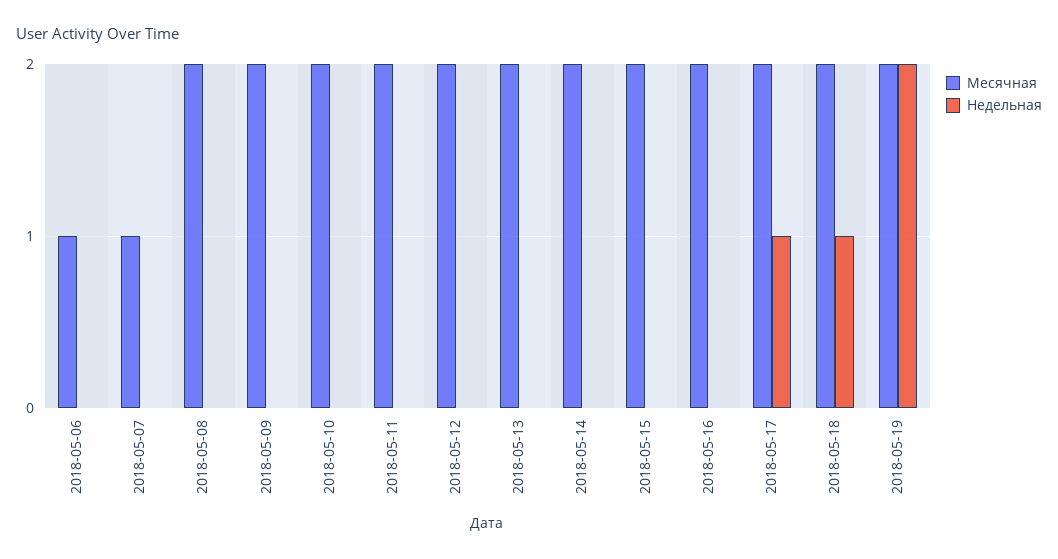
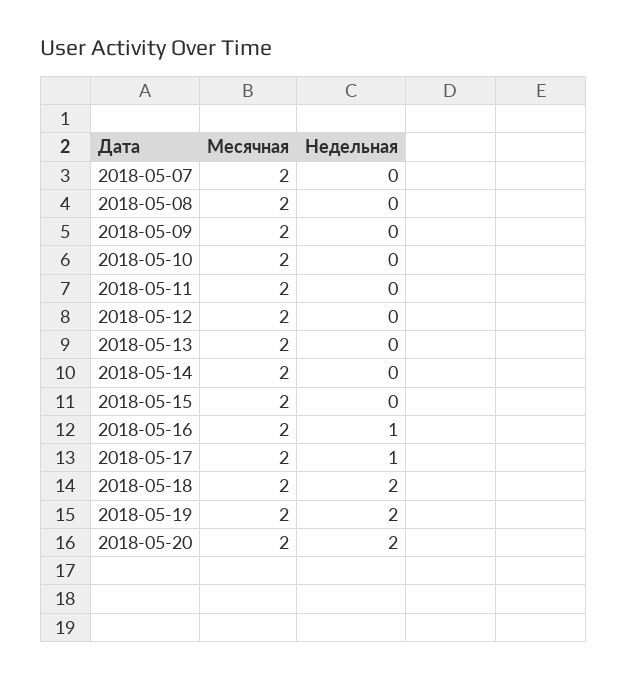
Месячная, 2018-05-06: 1 -> none
Недельная, 2018-05-06: 0 -> none
Месячная, 2018-05-07: 1 -> 2
Недельная, 2018-05-16: 0 -> 1
Недельная, 2018-05-18: 1 -> 2
Месячная, 2018-05-20: none -> 2
Недельная, 2018-05-20: none -> 2

